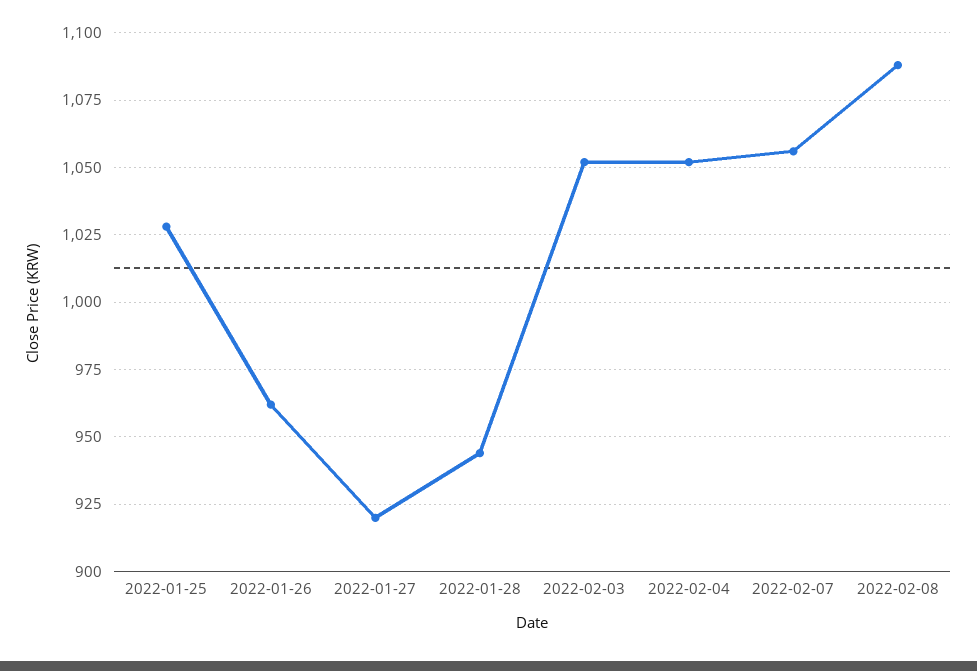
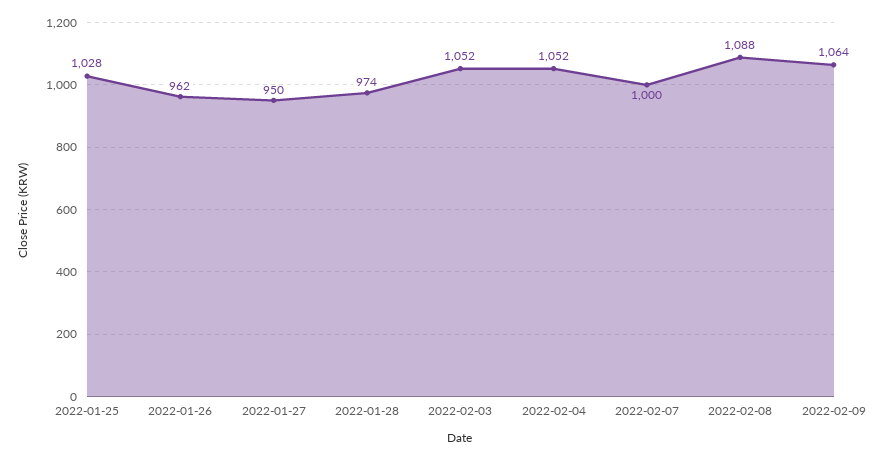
2022-01-27: 920 -> 950
2022-01-28: 945 -> 974
2022-02-07: 1055 -> 1000
2022-02-09: none -> 1064

